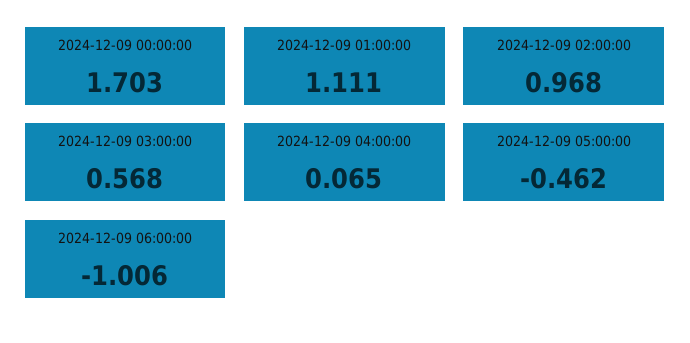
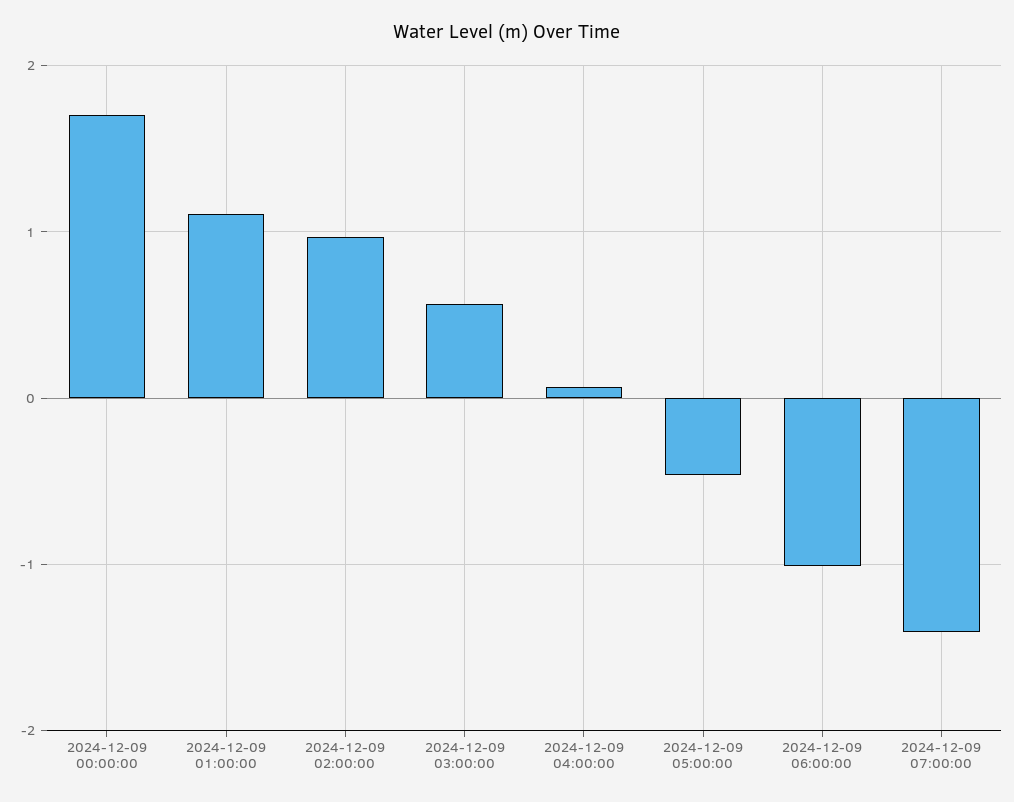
2024-12-09 07:00:00: none -> -1.4

